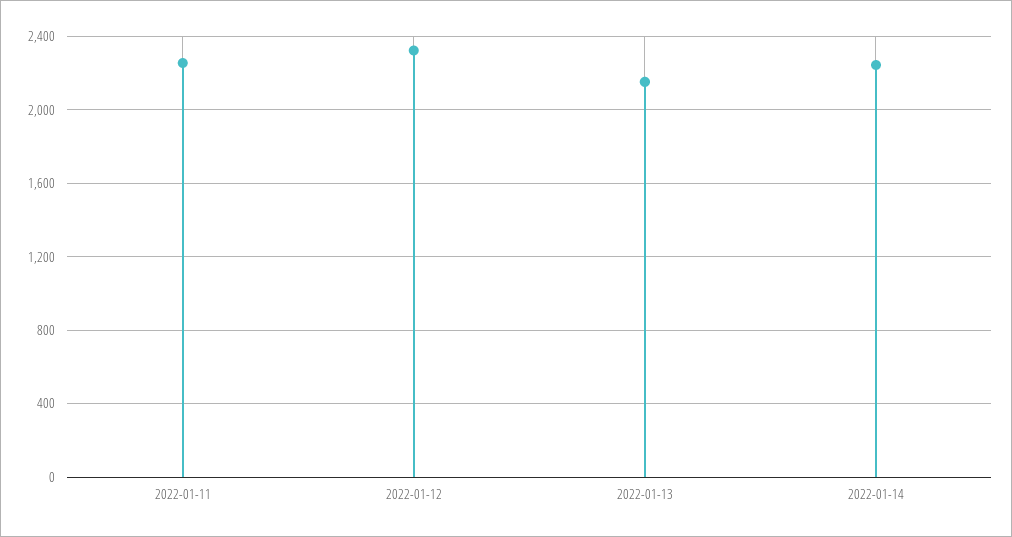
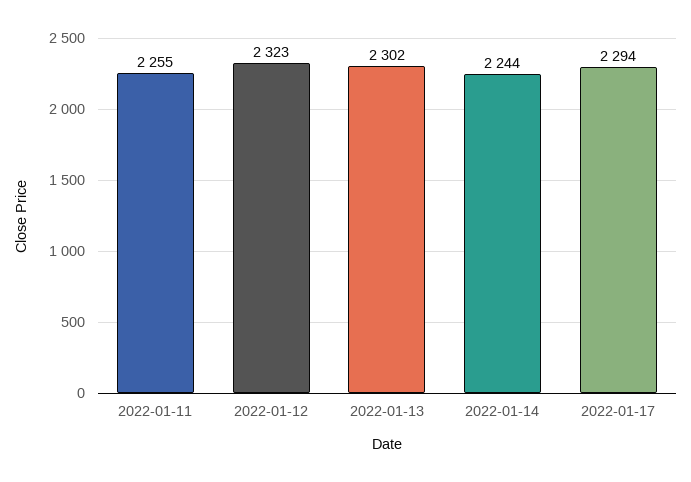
2022-01-13: 2150 -> 2302
2022-01-17: none -> 2294

